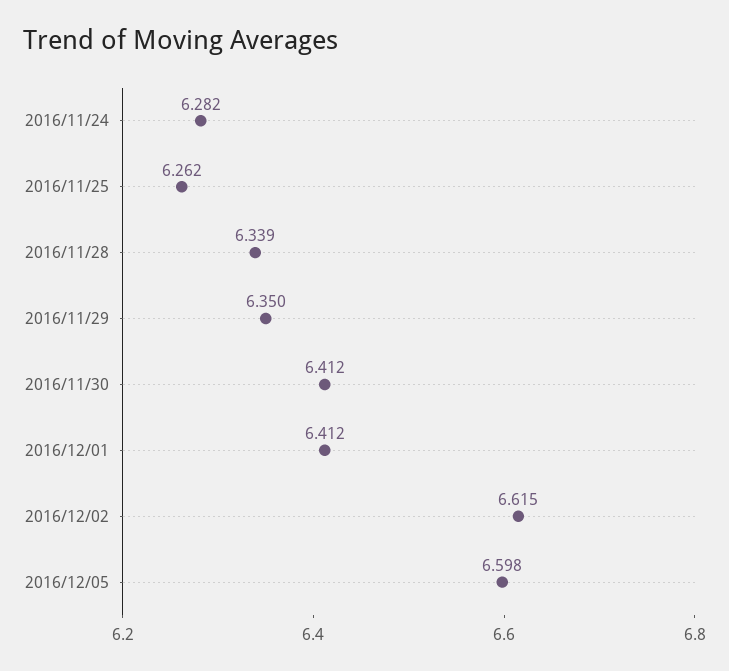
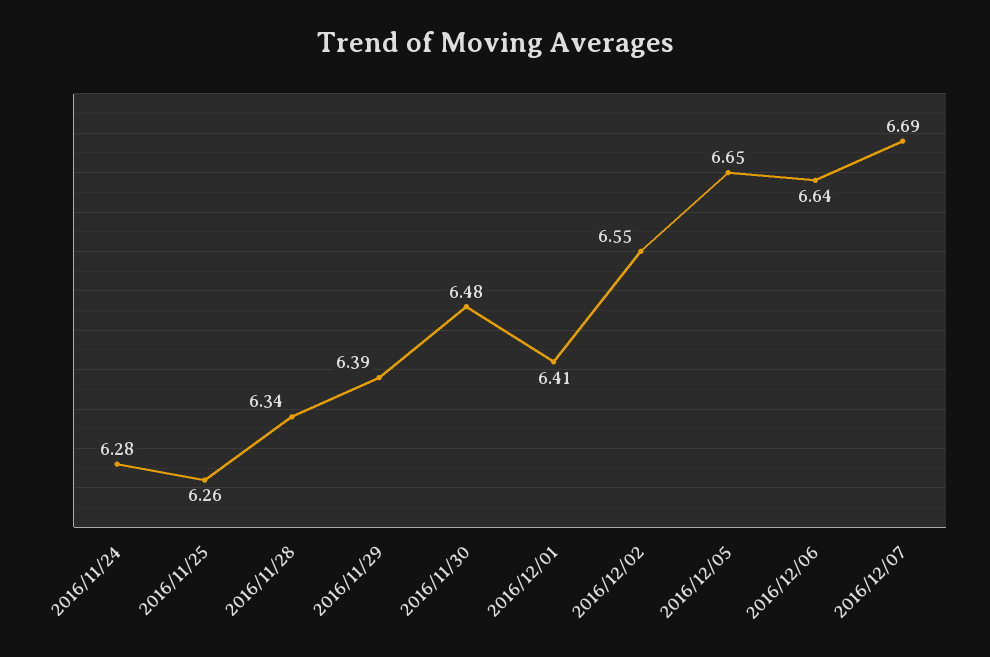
2016/11/29: 6.35 -> 6.39
2016/11/30: 6.412 -> 6.48
2016/12/02: 6.615 -> 6.55
2016/12/05: 6.598 -> 6.65
2016/12/06: none -> 6.64
2016/12/07: none -> 6.69

